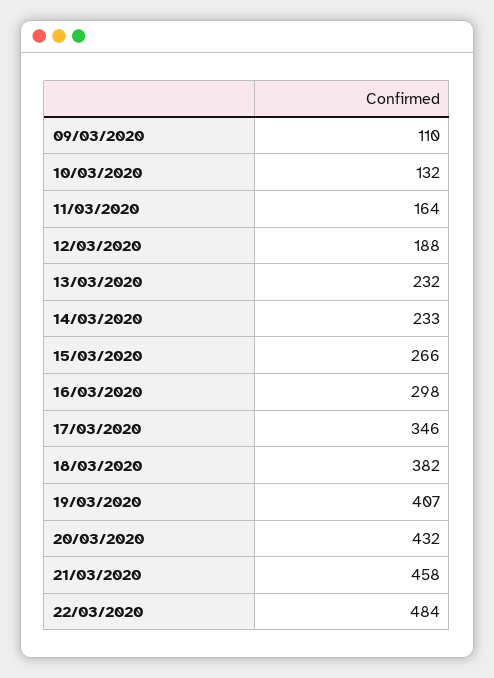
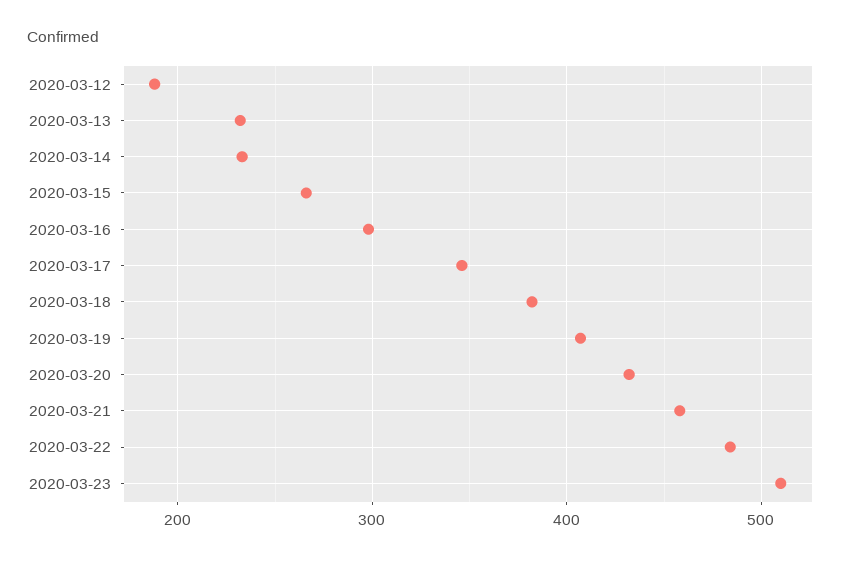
09/03/2020: 110 -> none
10/03/2020: 132 -> none
11/03/2020: 164 -> none
2020-03-23: none -> 510

